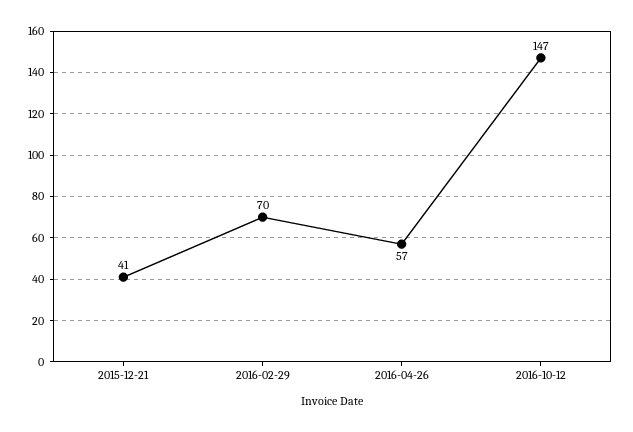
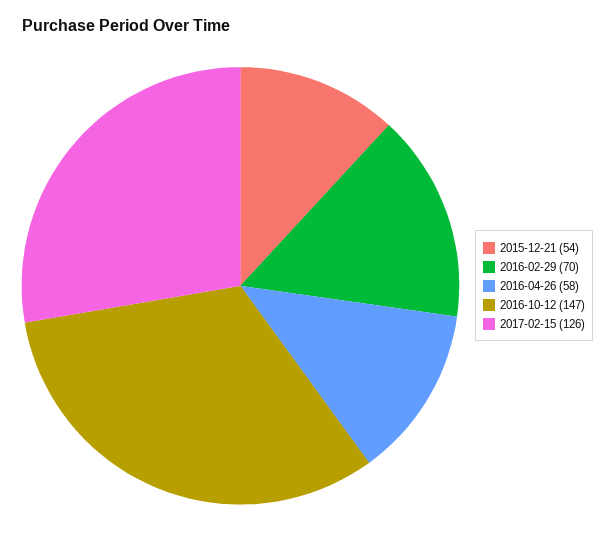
2015-12-21: 41 -> 54
2016-04-26: 57 -> 58
2017-02-15: none -> 126

